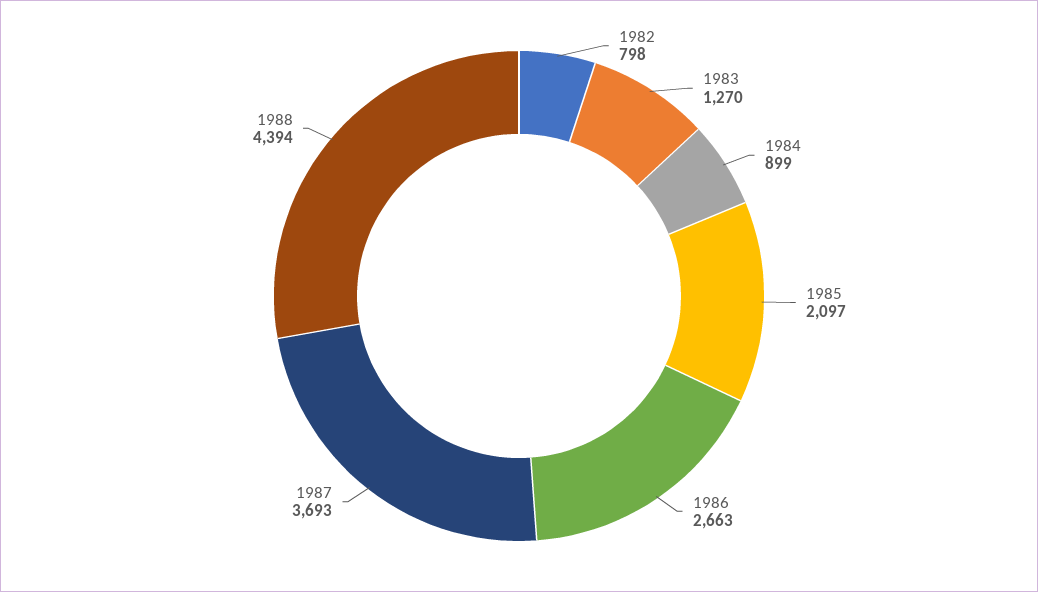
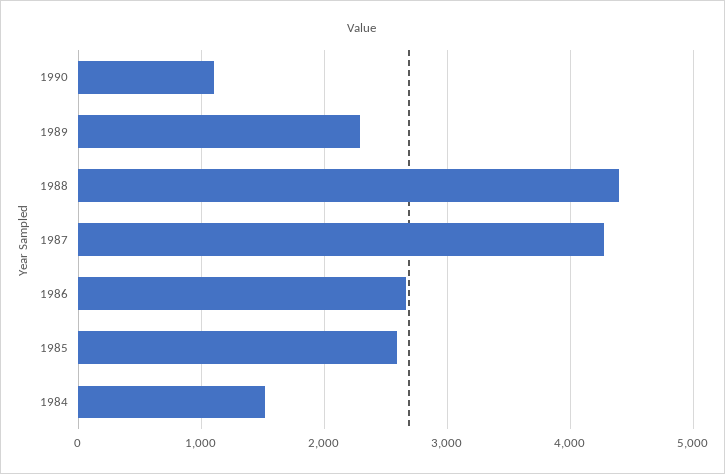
1982: 798 -> none
1983: 1270 -> none
1984: 899 -> 1500
1985: 2097 -> 2600
1987: 3693 -> 4300
1990: none -> 1100
1989: none -> 2300

